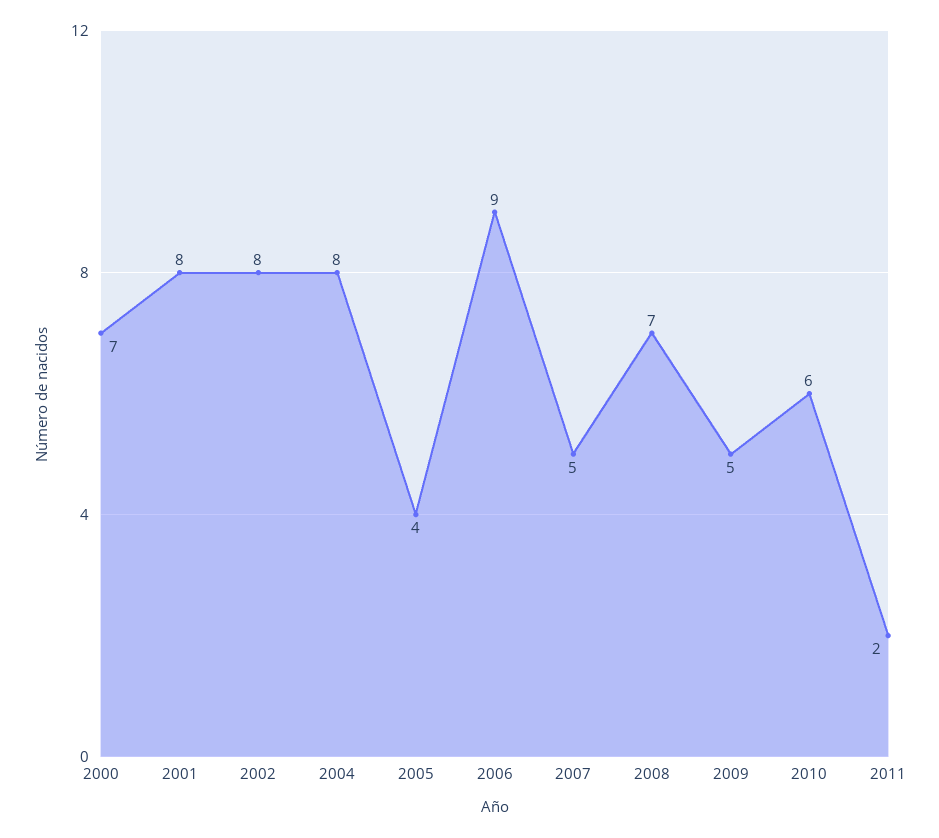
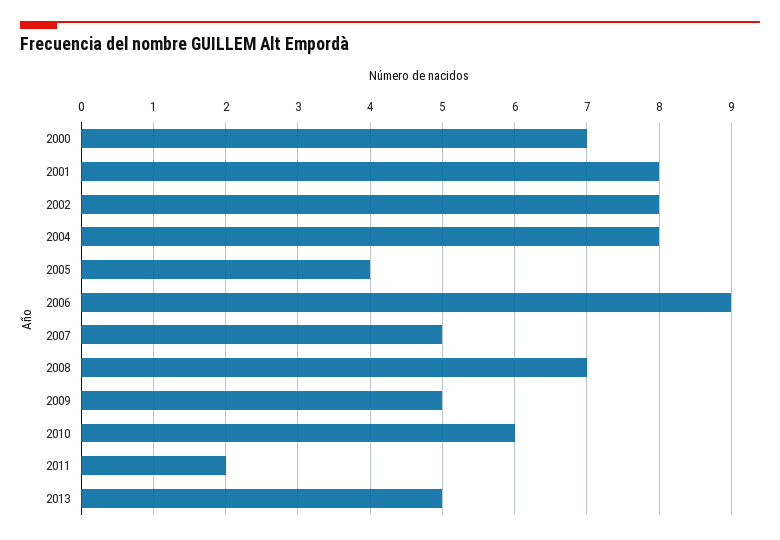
2013: none -> 5

